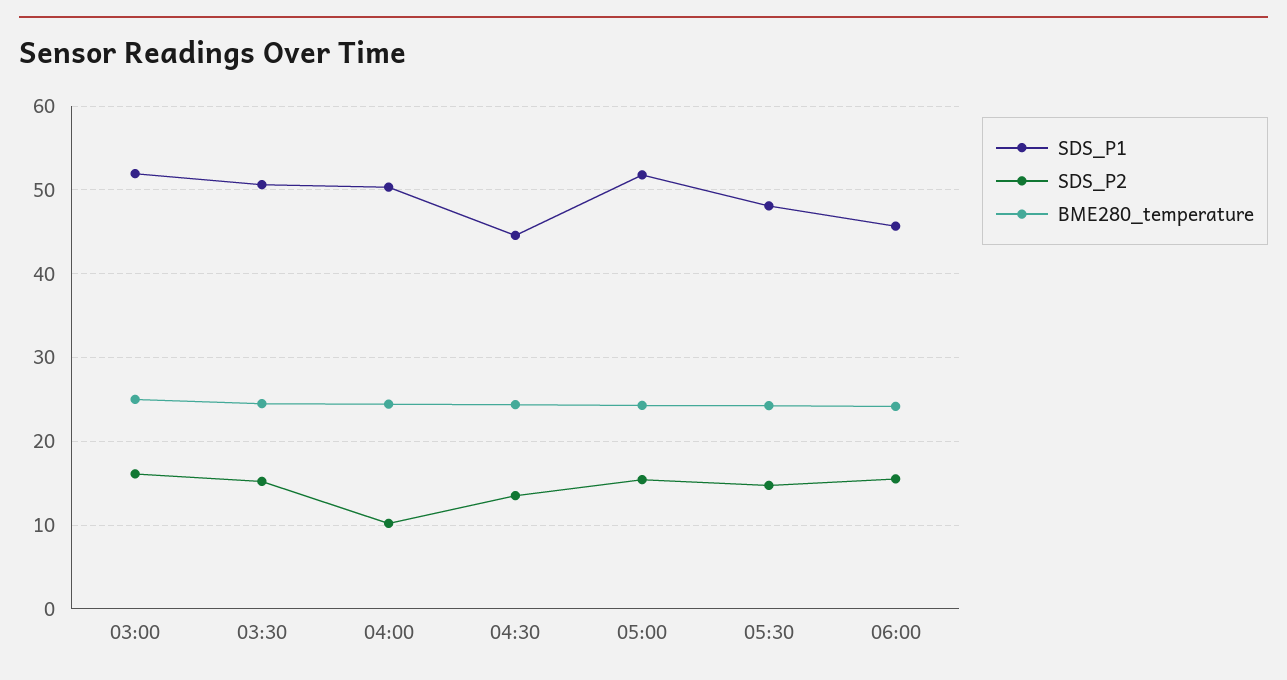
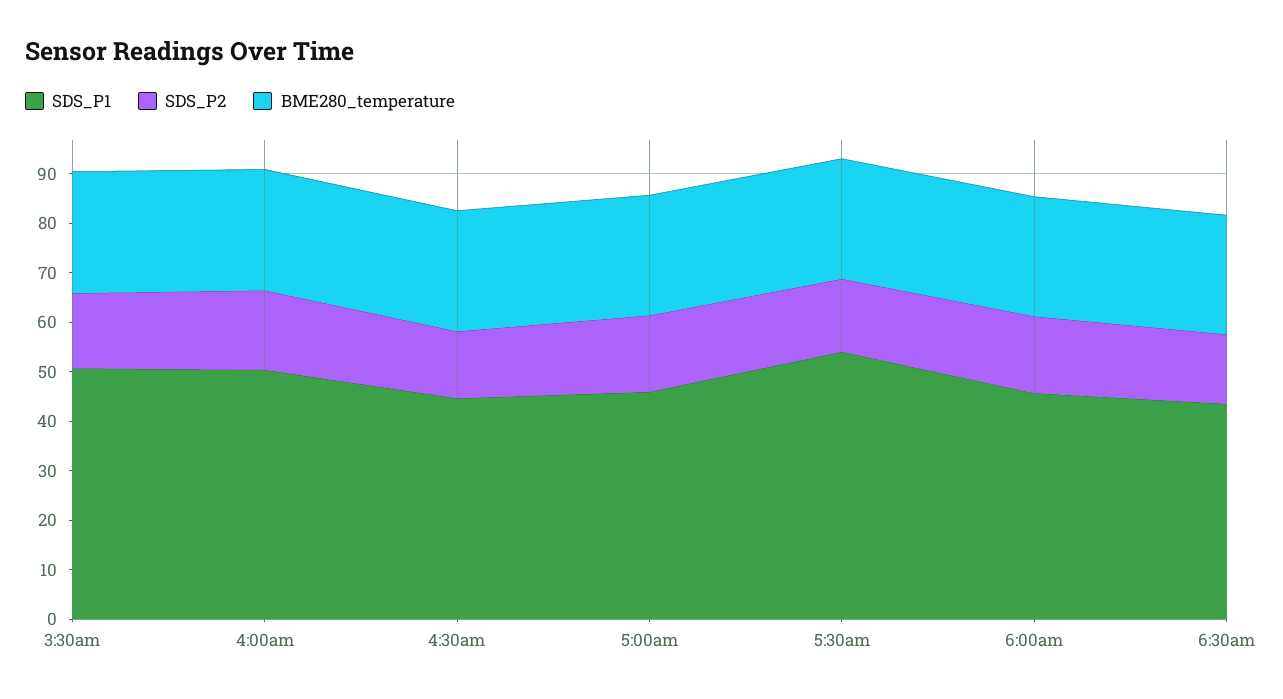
SDS_P1, 03:00: 52 -> none
SDS_P2, 03:00: 16 -> none
BME280_temperature, 03:00: 25 -> none
SDS_P2, 04:00: 10 -> 16
SDS_P1, 05:00: 52 -> 46
SDS_P1, 05:30: 48 -> 54
SDS_P1, 6:30am: none -> 44
SDS_P2, 6:30am: none -> 14
BME280_temperature, 6:30am: none -> 24

